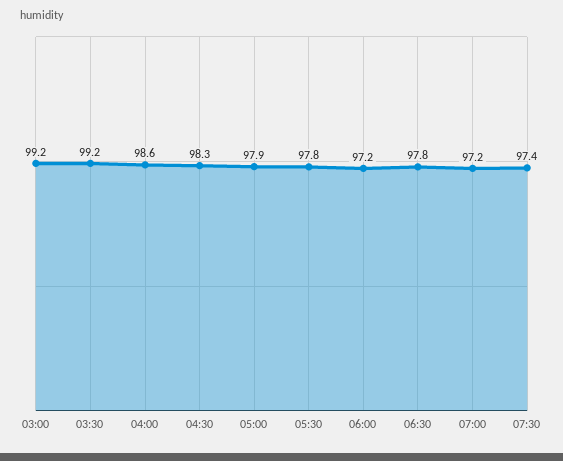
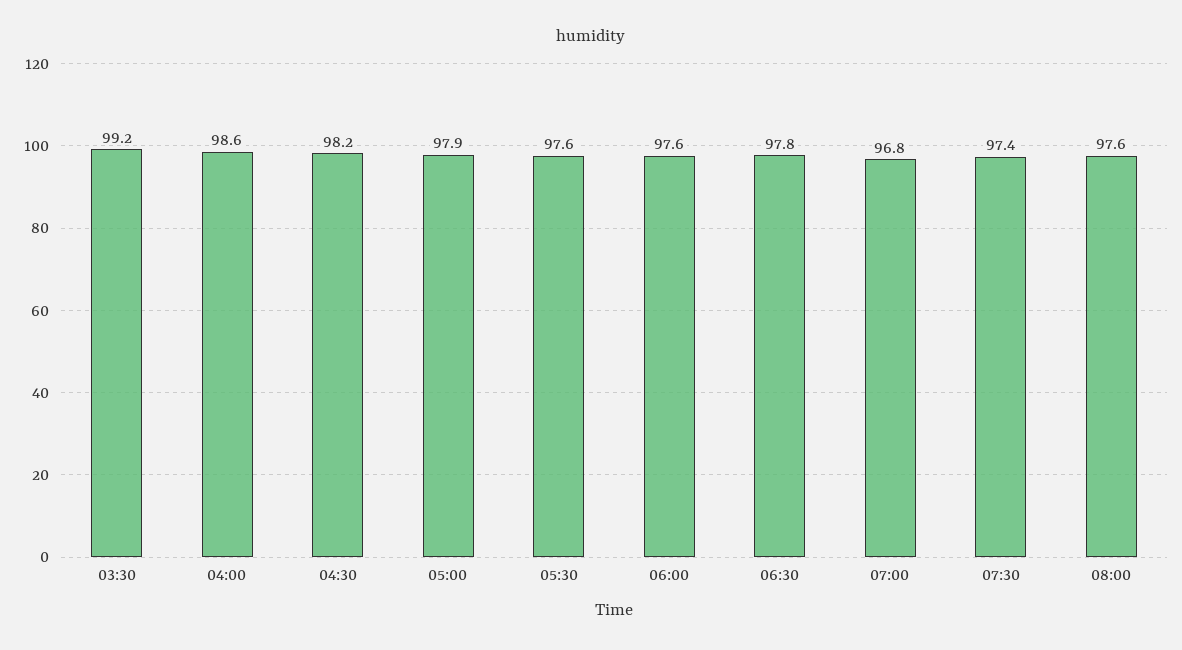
03:00: 99.2 -> none
04:30: 98.3 -> 98.2
05:30: 97.8 -> 97.6
06:00: 97.2 -> 97.6
07:00: 97.2 -> 96.8
08:00: none -> 97.6

